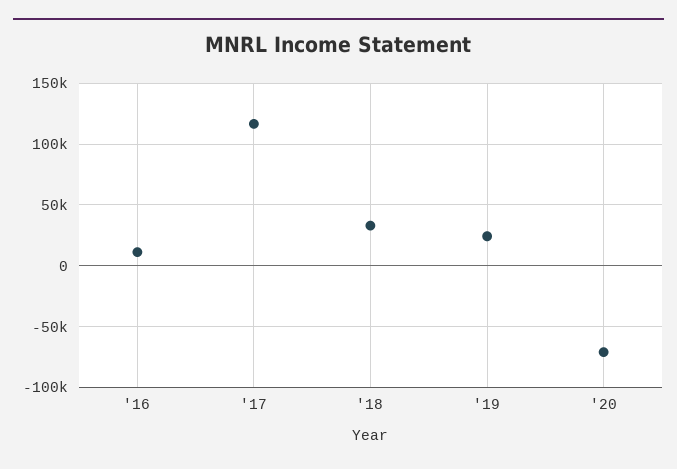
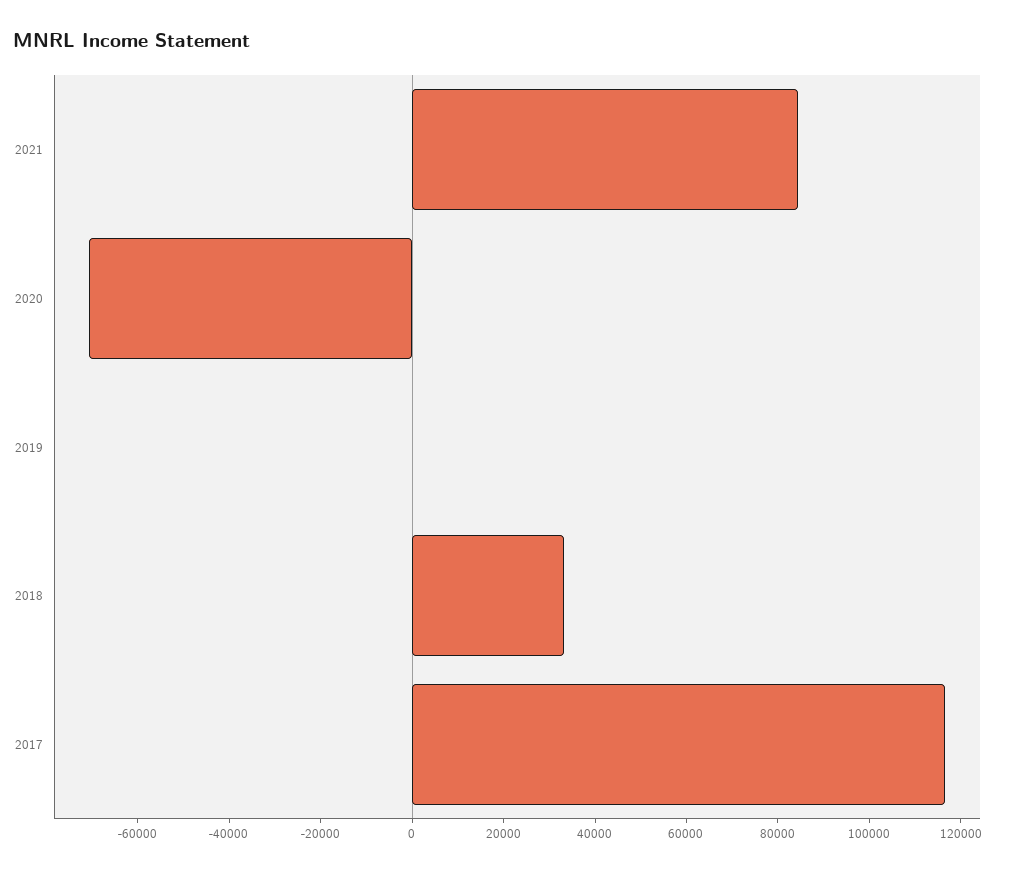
'16: 10000 -> none
'19: 25000 -> 0
2021: none -> 85000

